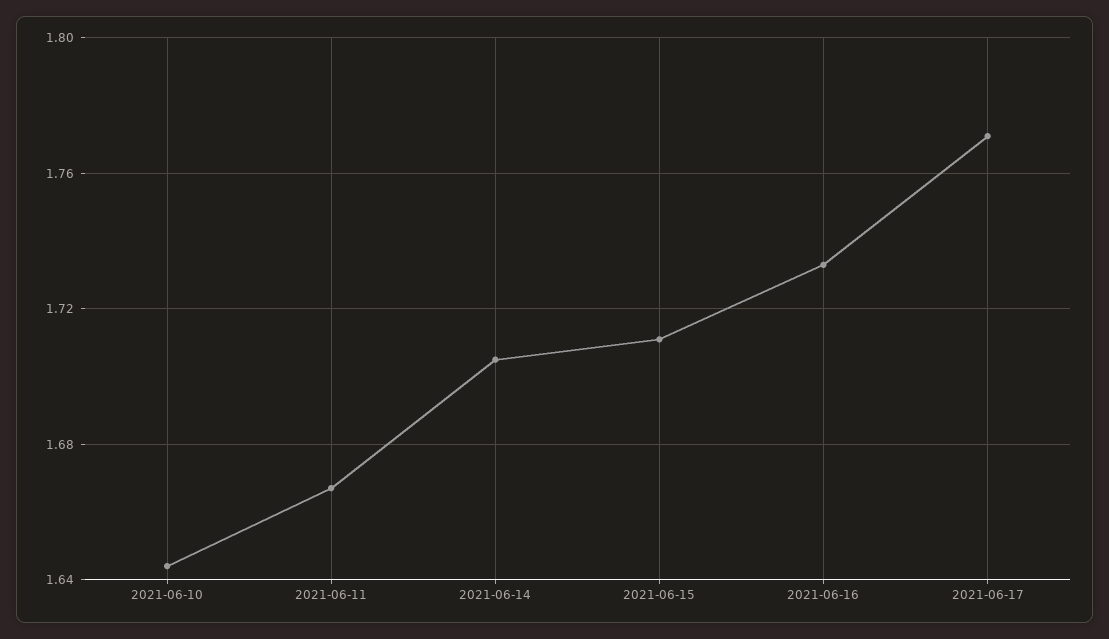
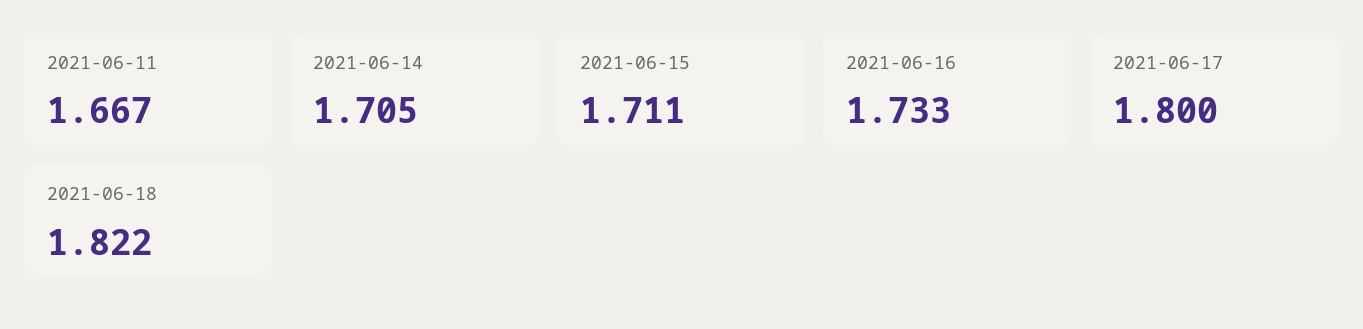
2021-06-10: 1.645 -> none
2021-06-17: 1.77 -> 1.8
2021-06-18: none -> 1.822

